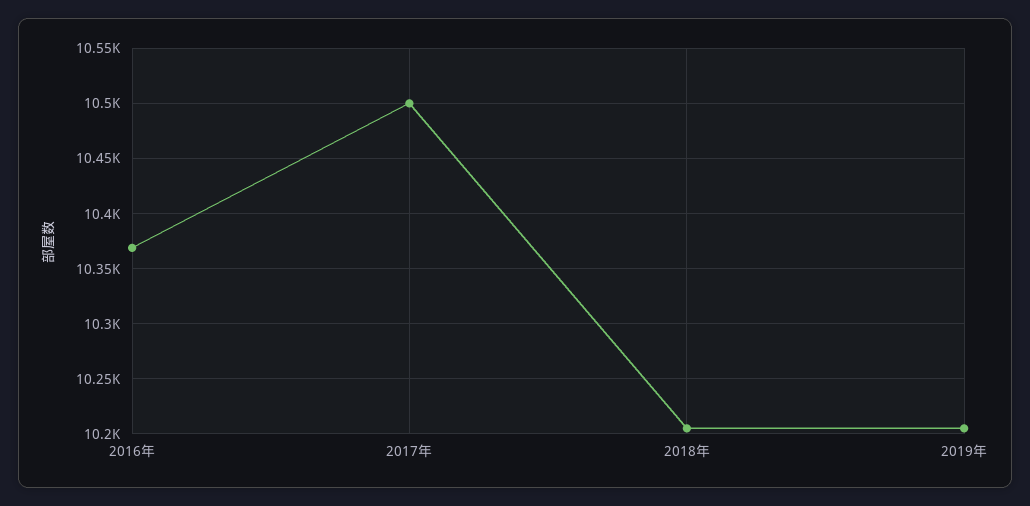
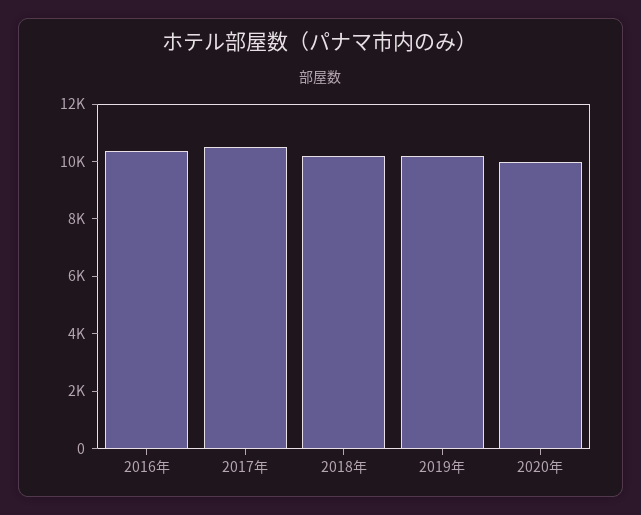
2020年: none -> 10000

